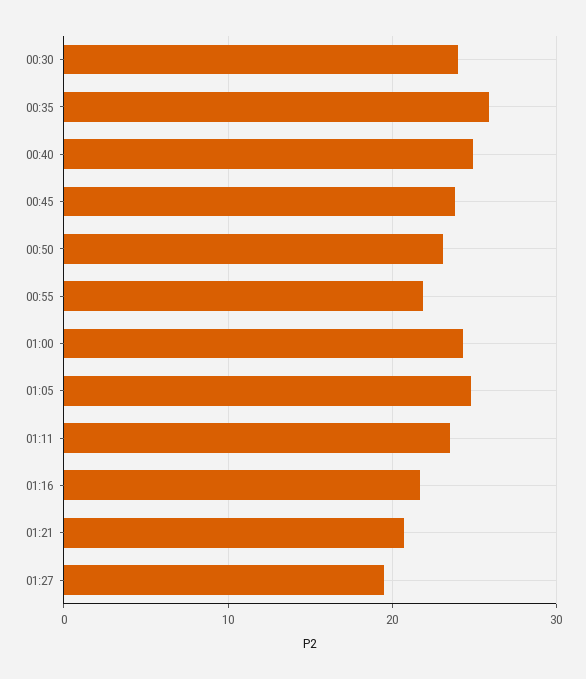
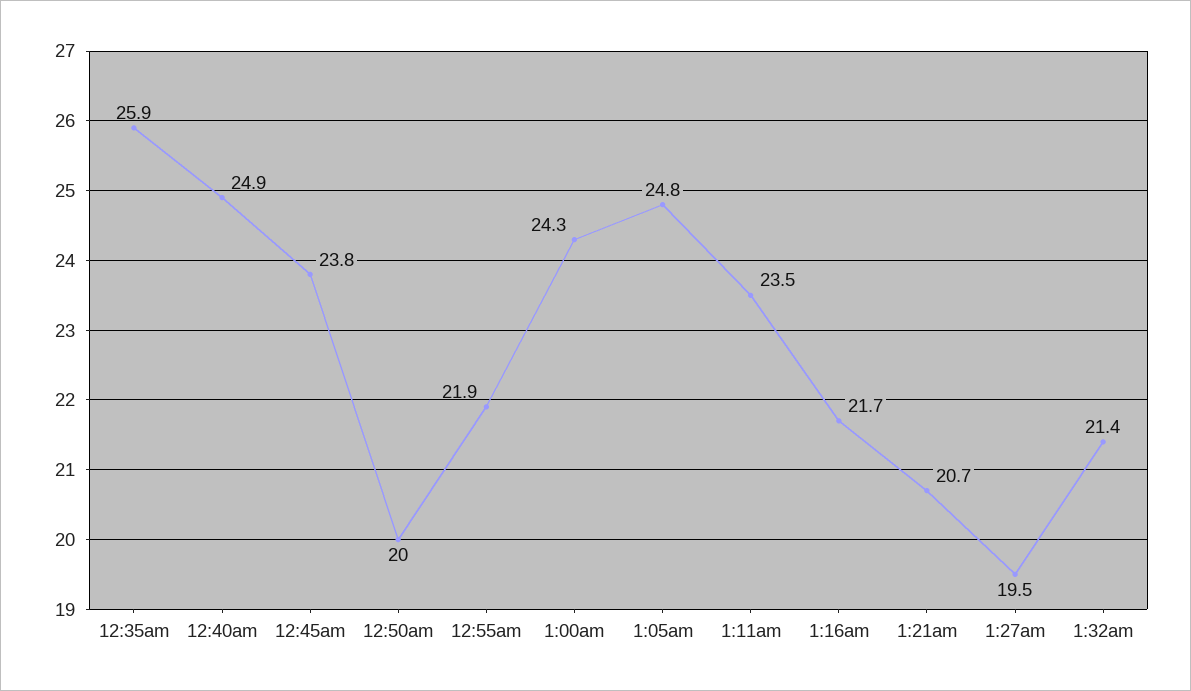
00:30: 24 -> none
00:50: 23 -> 20
1:32am: none -> 21.4

